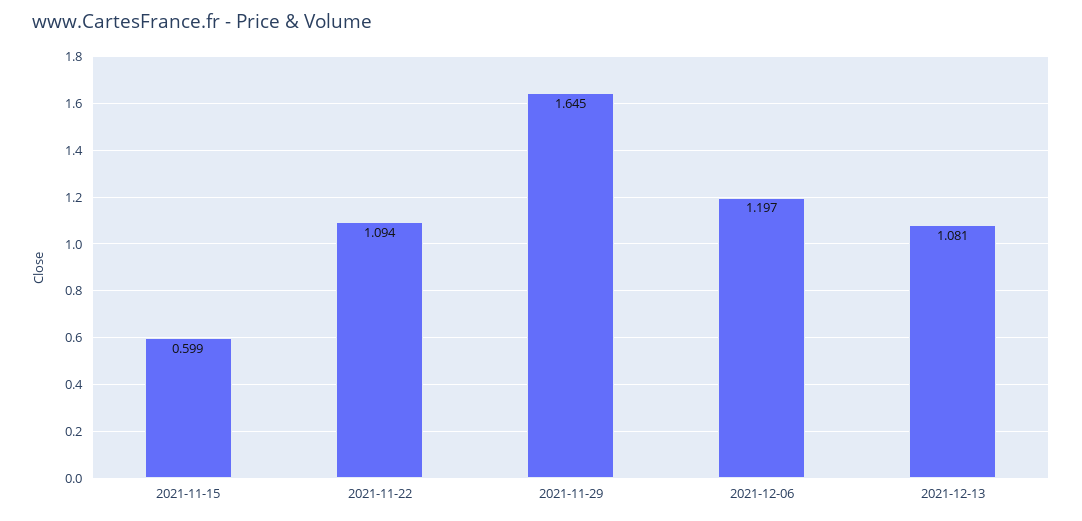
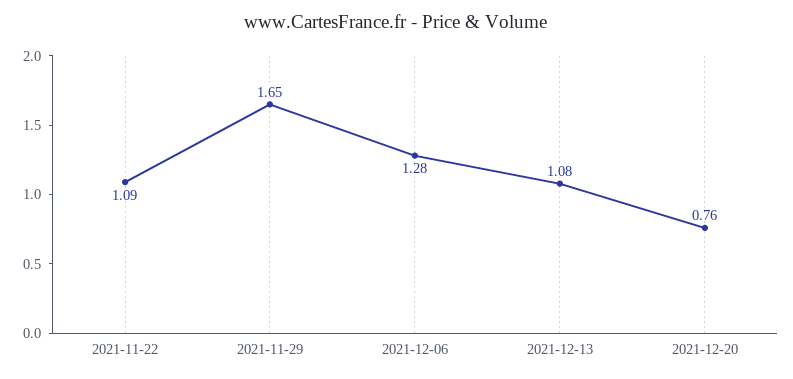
2021-11-15: 0.599 -> none
2021-12-06: 1.197 -> 1.28
2021-12-20: none -> 0.76

